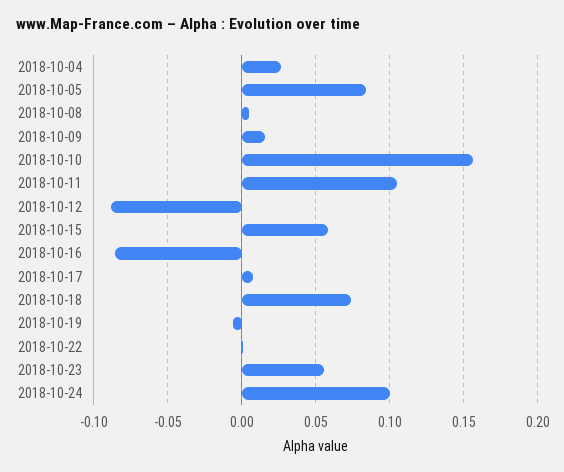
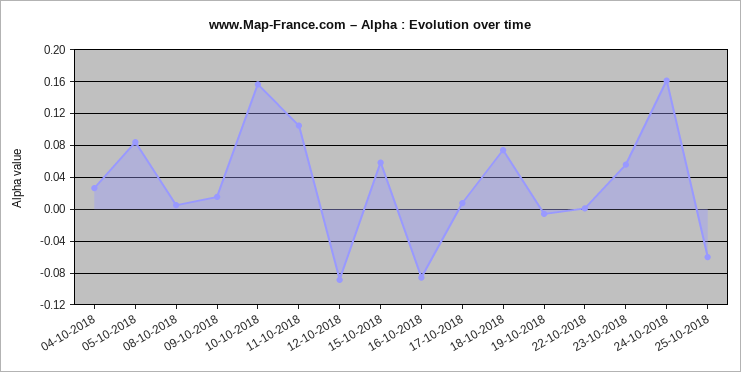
2018-10-24: 0.1 -> 0.16
25-10-2018: none -> -0.06

